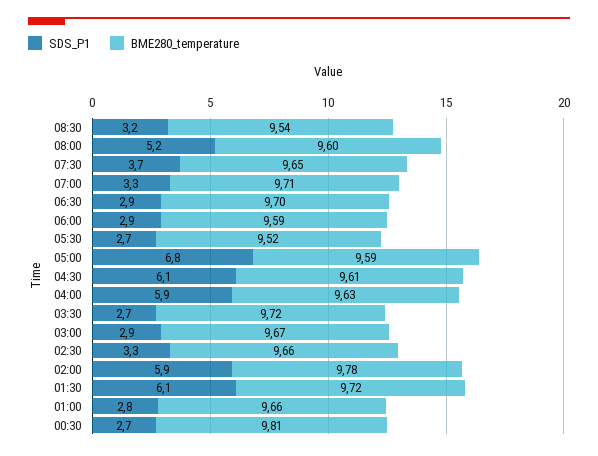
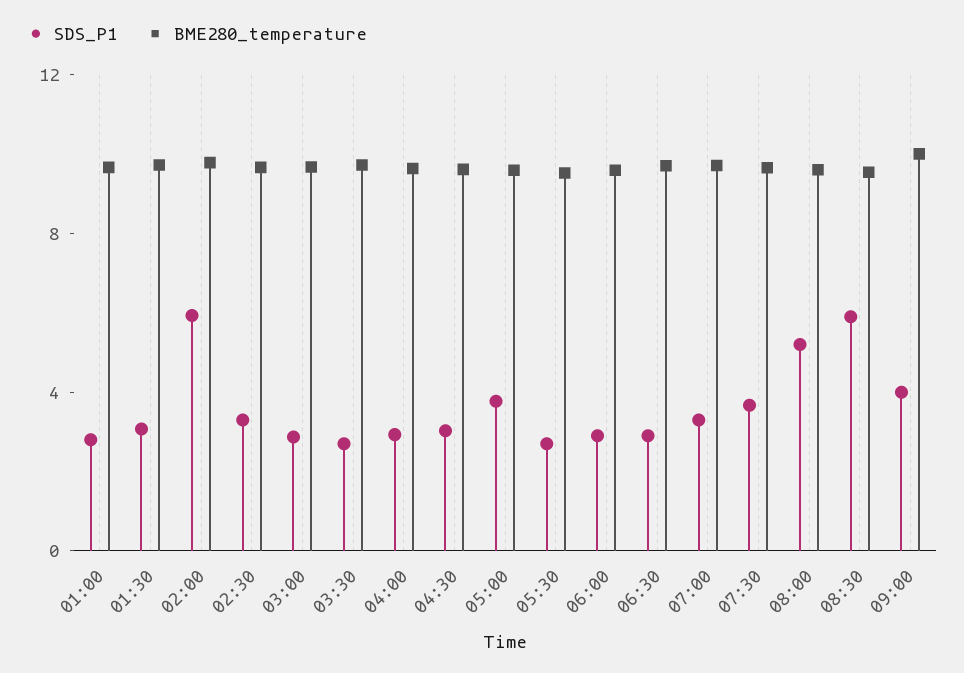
SDS_P1, 08:30: 3.2 -> 6
SDS_P1, 05:00: 6.8 -> 4
SDS_P1, 04:30: 6.1 -> 3
SDS_P1, 04:00: 5.9 -> 3
SDS_P1, 01:30: 6.1 -> 3
SDS_P1, 00:30: 2.7 -> none
BME280_temperature, 00:30: 9.81 -> none
SDS_P1, 09:00: none -> 4
BME280_temperature, 09:00: none -> 10

